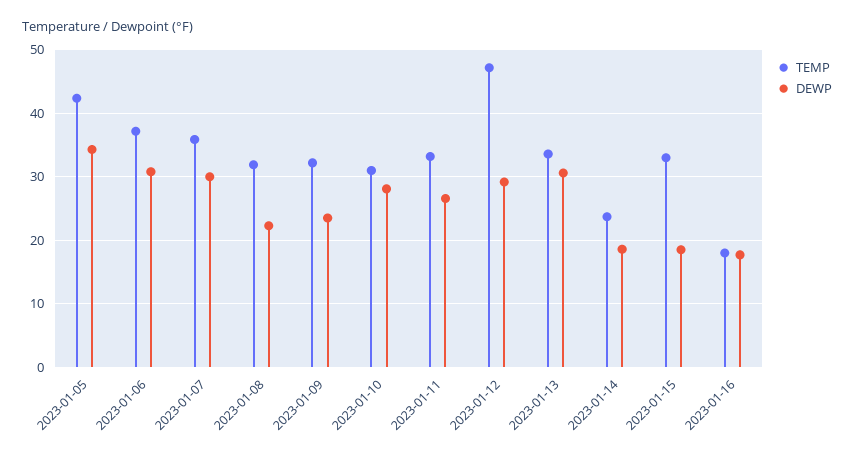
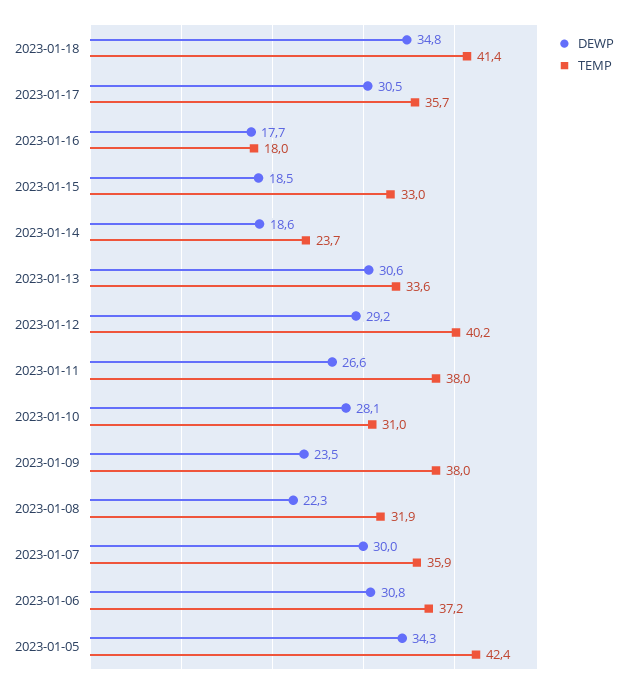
TEMP, 2023-01-09: 32 -> 38
TEMP, 2023-01-11: 33 -> 38
TEMP, 2023-01-12: 47 -> 40.2
DEWP, 2023-01-18: none -> 34.8
TEMP, 2023-01-18: none -> 41.4
DEWP, 2023-01-17: none -> 30.5
TEMP, 2023-01-17: none -> 35.7

